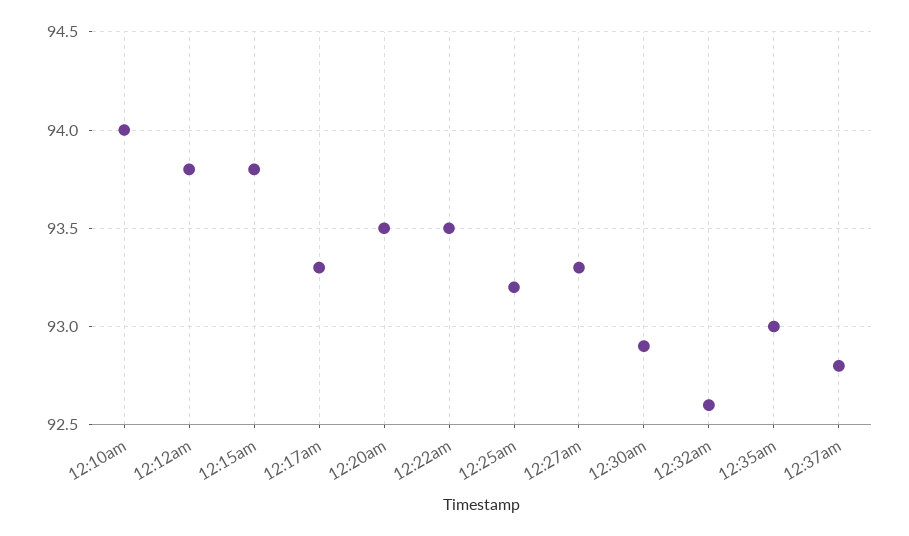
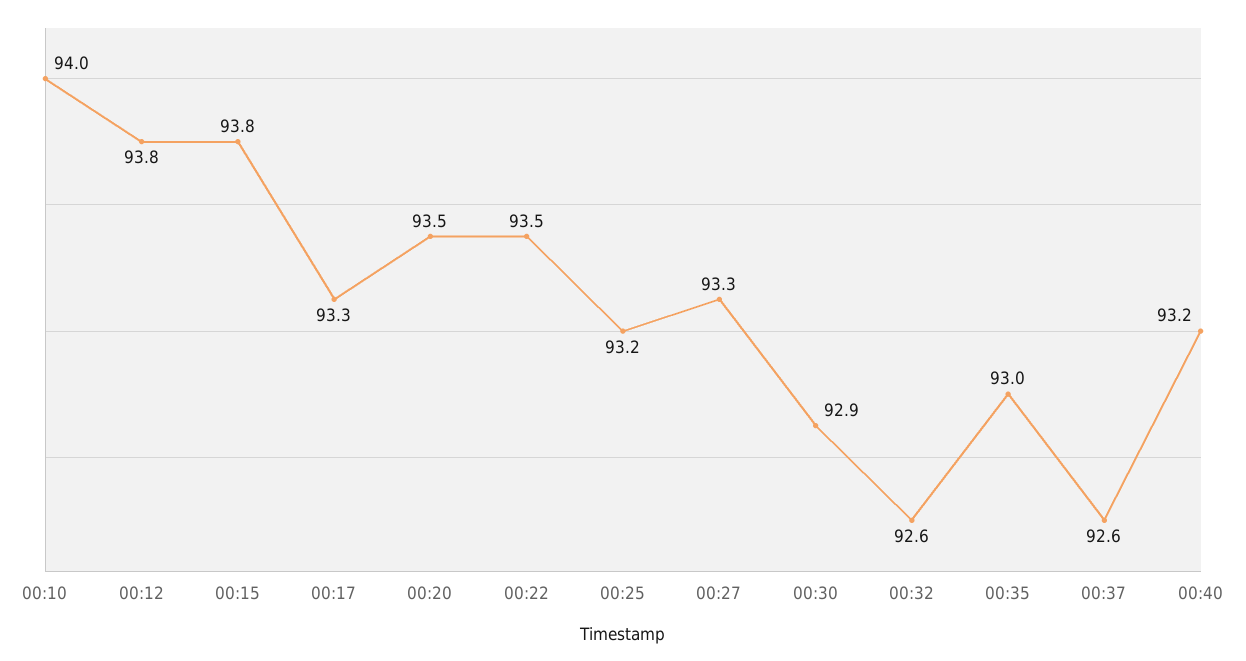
12:37am: 92.8 -> 92.6
00:40: none -> 93.2

